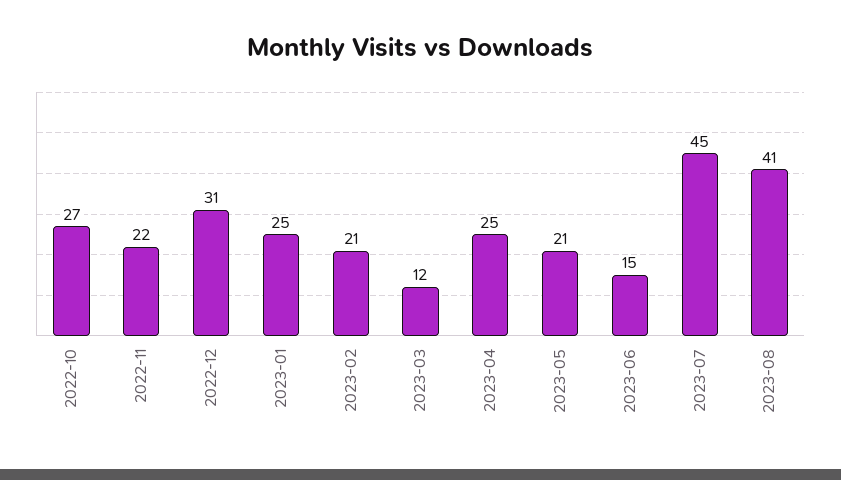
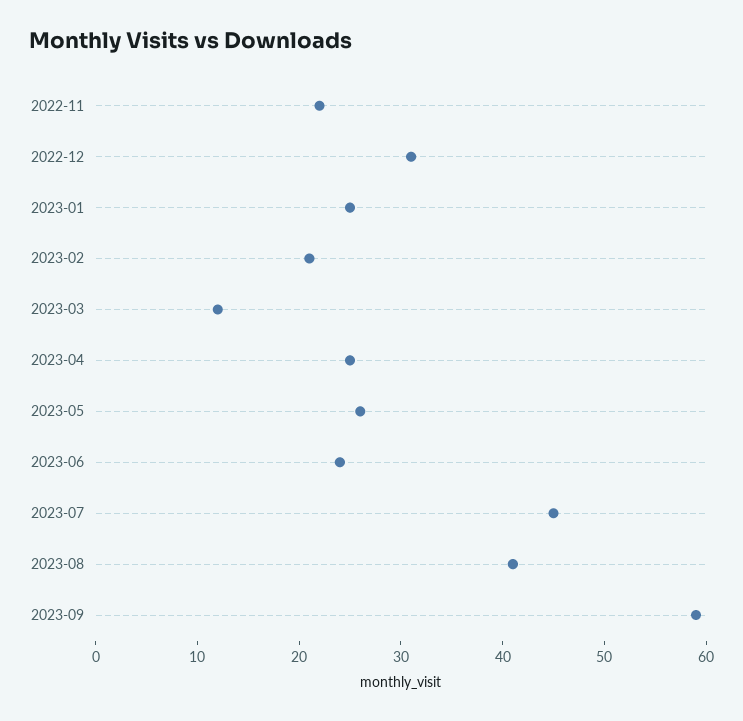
2022-10: 27 -> none
2023-05: 21 -> 26
2023-06: 15 -> 24
2023-09: none -> 59

